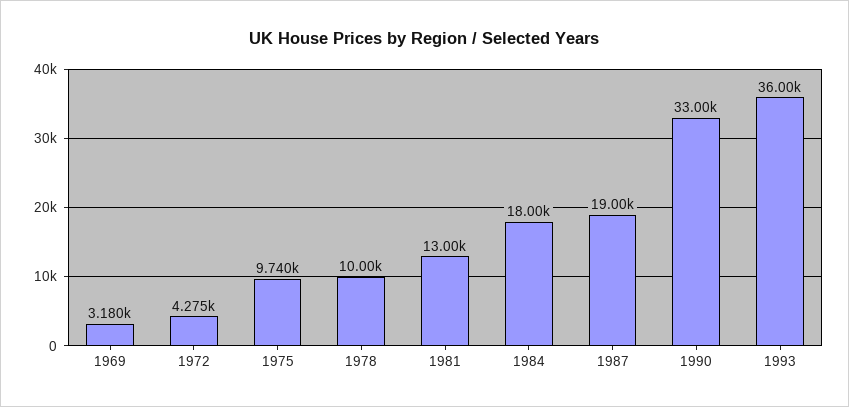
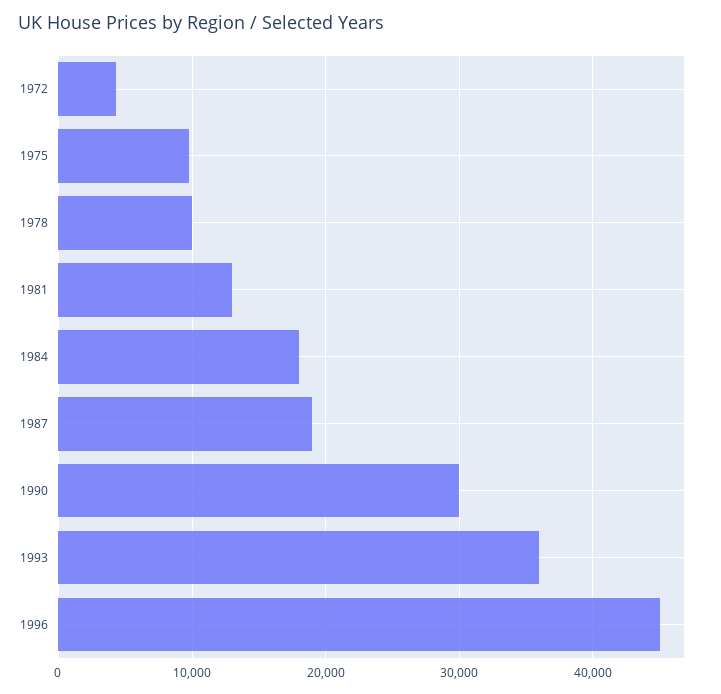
1969: 3180 -> none
1990: 33000 -> 30000
1996: none -> 45000

